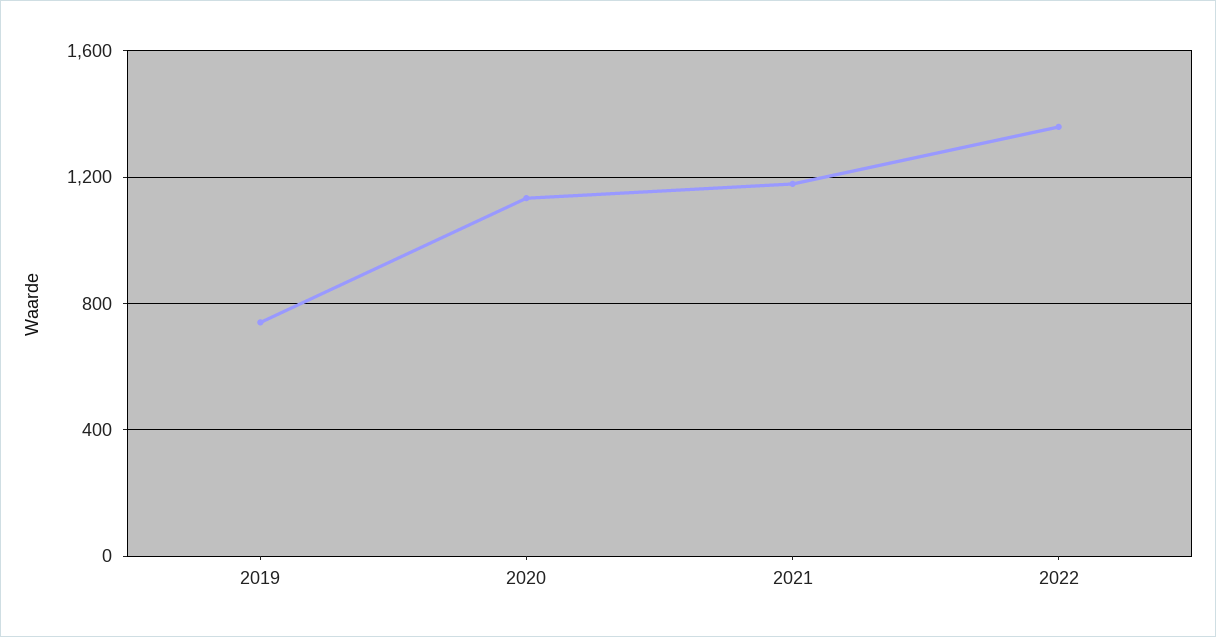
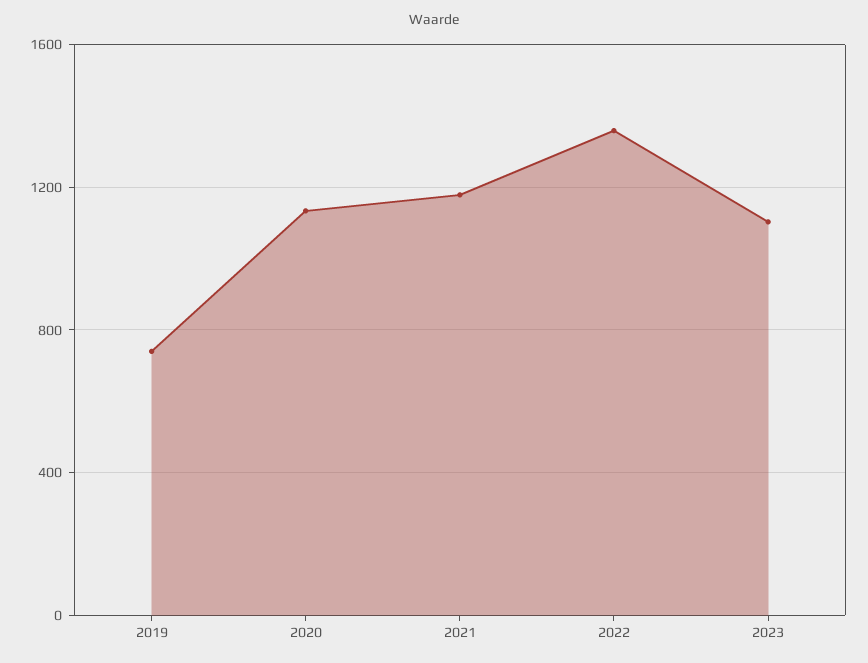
2023: none -> 1100

